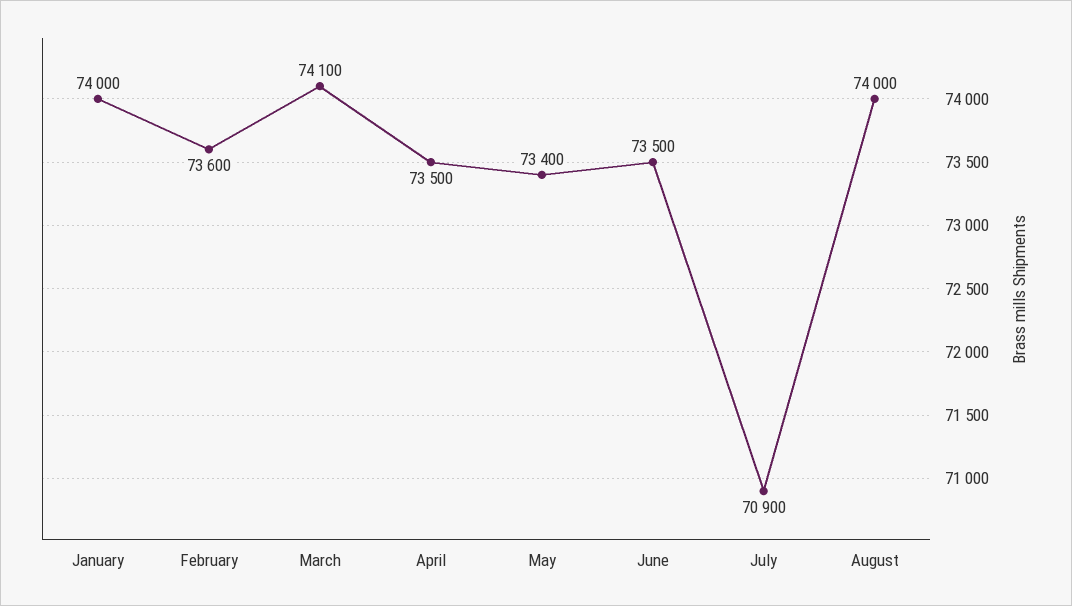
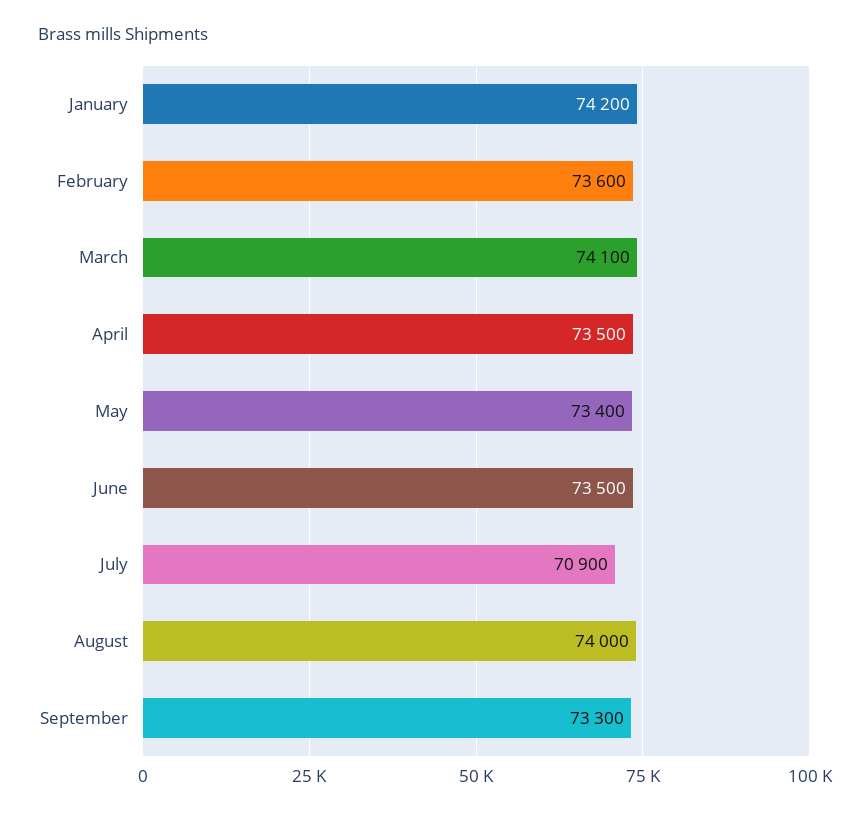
January: 74000 -> 74200
September: none -> 73300

